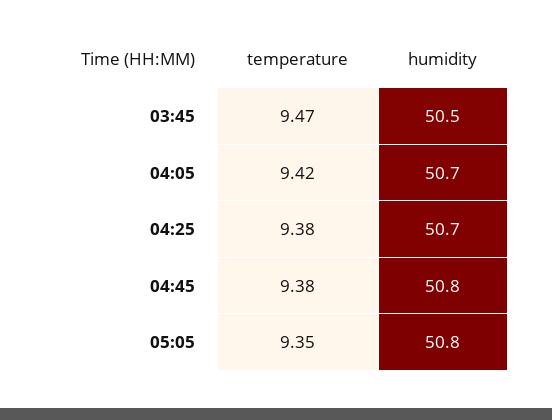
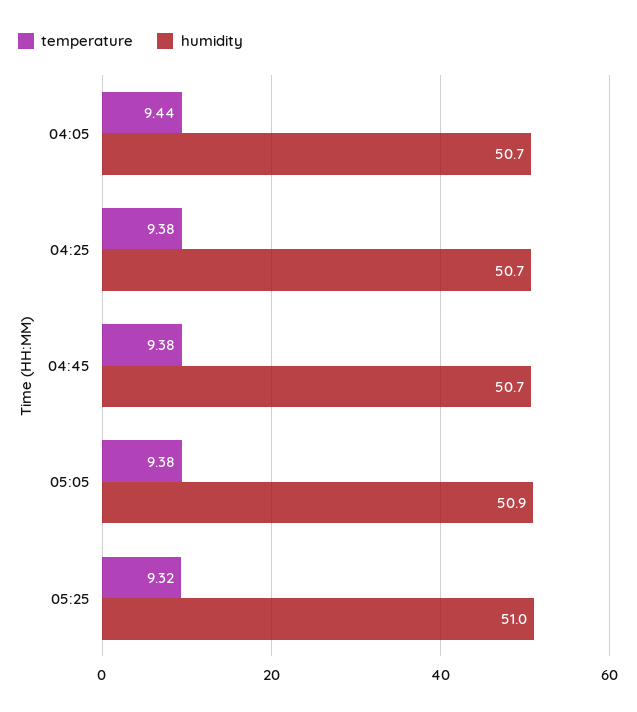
temperature, 03:45: 9.47 -> none
humidity, 03:45: 50.5 -> none
temperature, 04:05: 9.42 -> 9.44
humidity, 04:45: 50.8 -> 50.7
temperature, 05:05: 9.35 -> 9.38
humidity, 05:05: 50.8 -> 50.9
temperature, 05:25: none -> 9.32
humidity, 05:25: none -> 51

